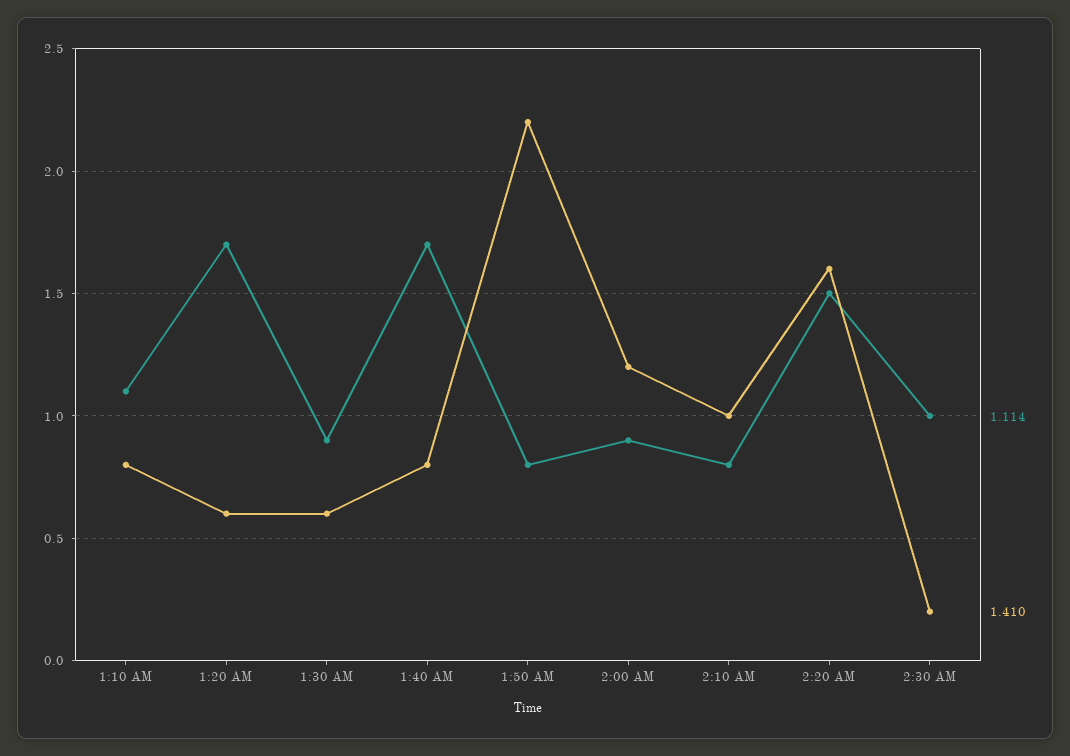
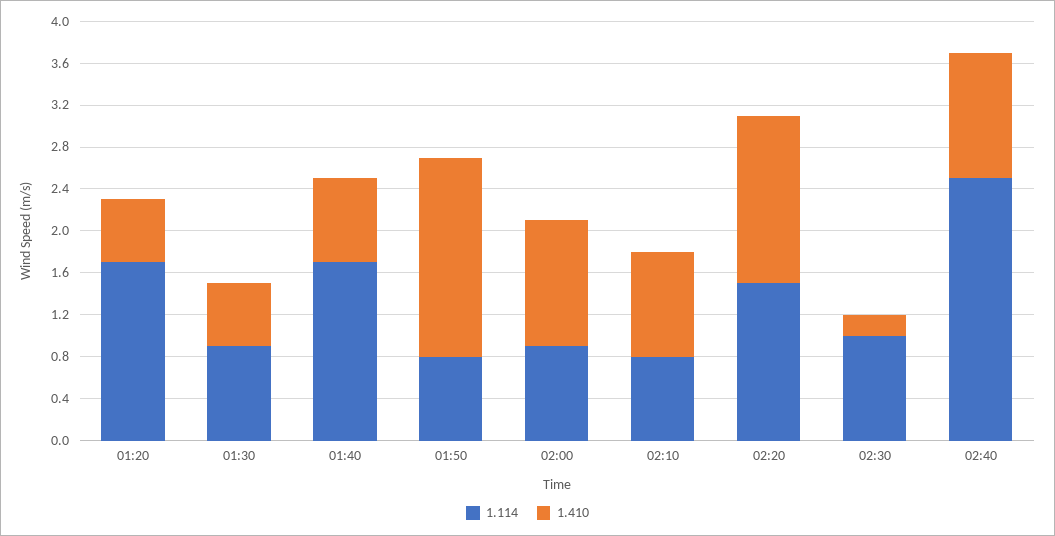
1.114, 1:10 AM: 1.1 -> none
1.410, 1:10 AM: 0.8 -> none
1.410, 1:50 AM: 2.2 -> 1.9
1.114, 02:40: none -> 2.5
1.410, 02:40: none -> 1.2

